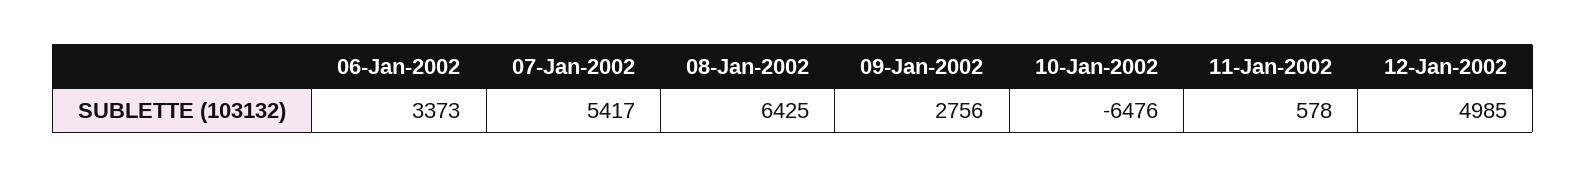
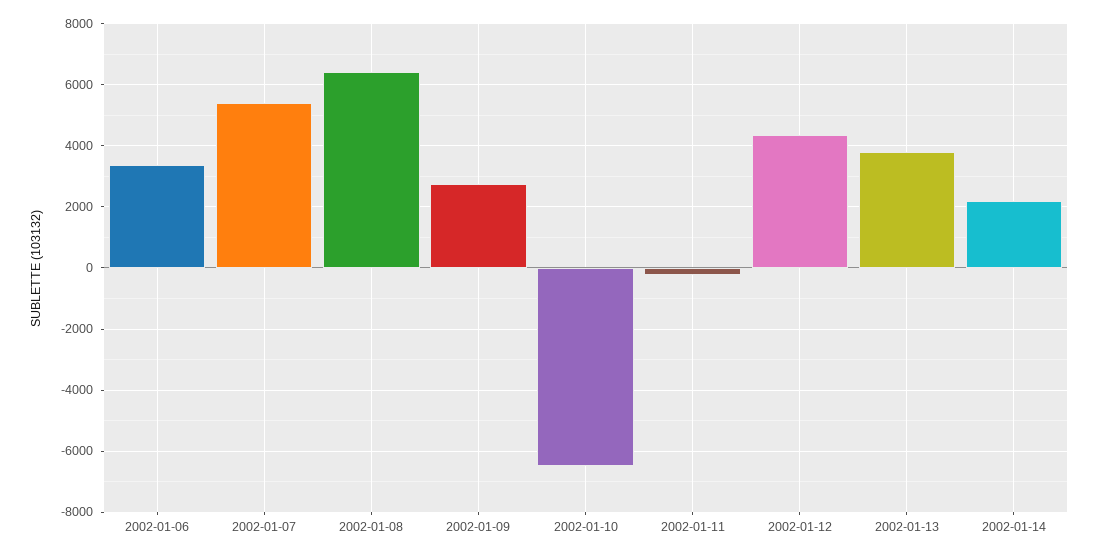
11-Jan-2002: 578 -> -200
12-Jan-2002: 4985 -> 4400
2002-01-13: none -> 3800
2002-01-14: none -> 2200

